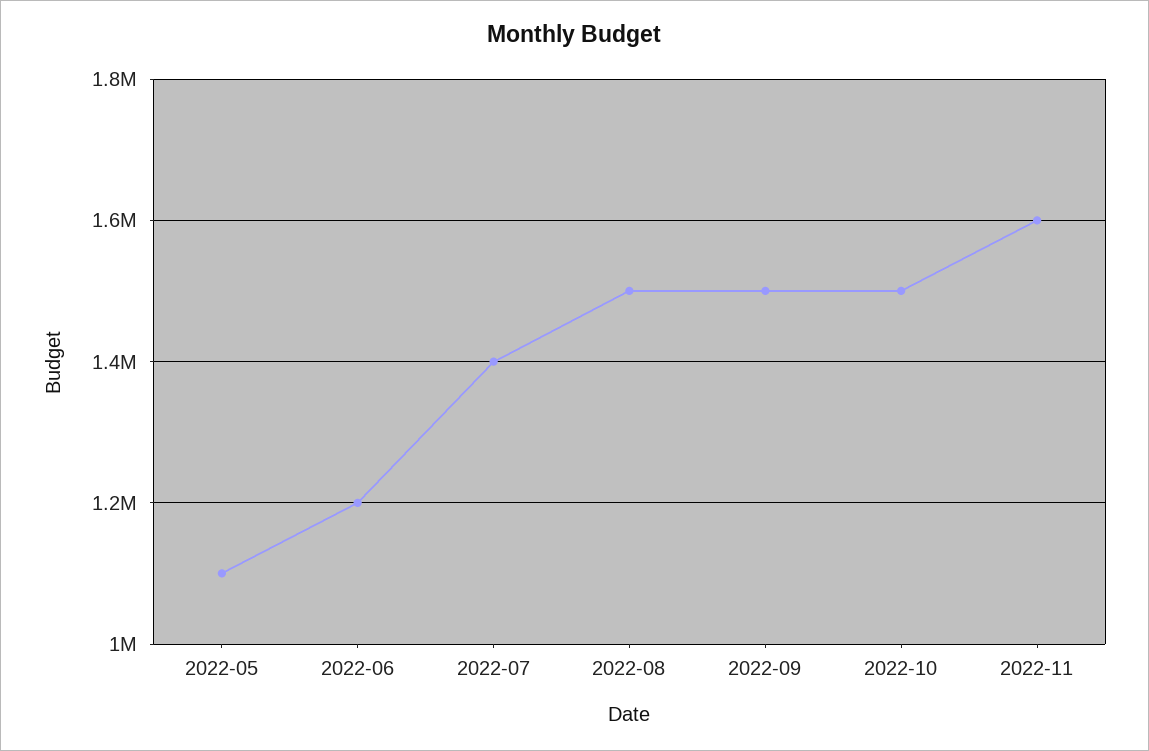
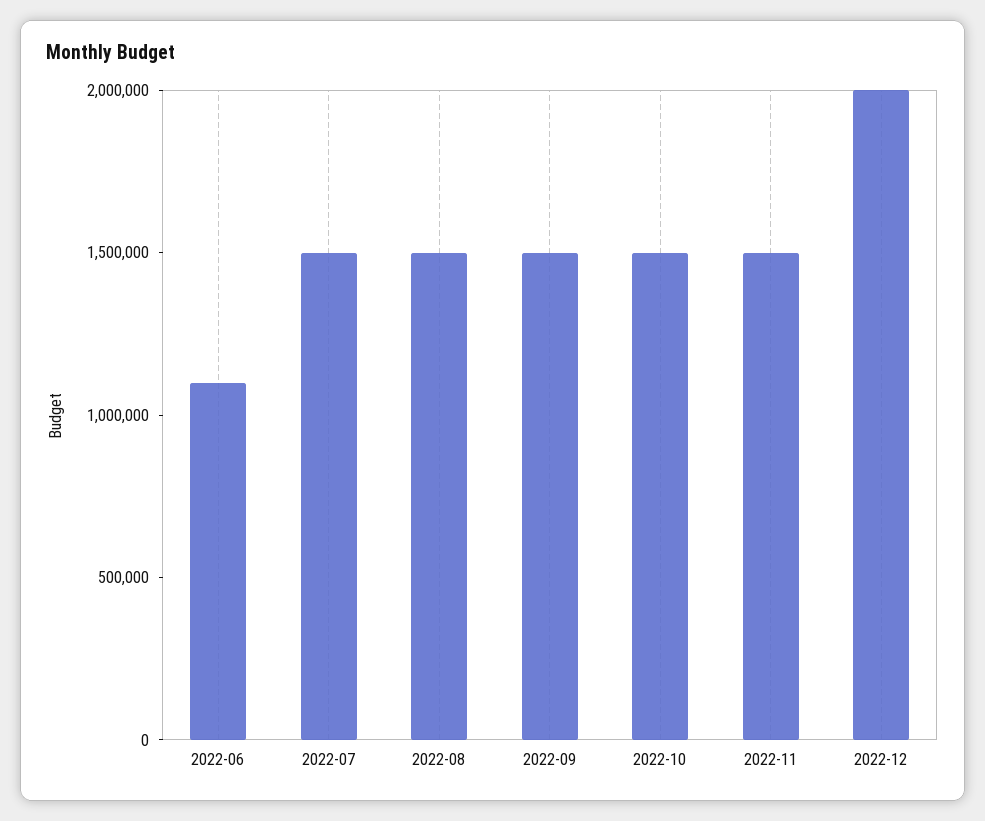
2022-05: 1100000 -> none
2022-06: 1200000 -> 1100000
2022-07: 1400000 -> 1500000
2022-11: 1600000 -> 1500000
2022-12: none -> 2000000

